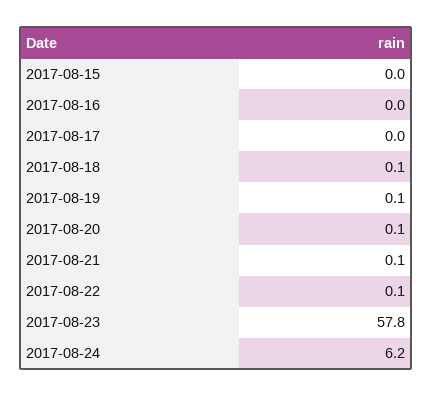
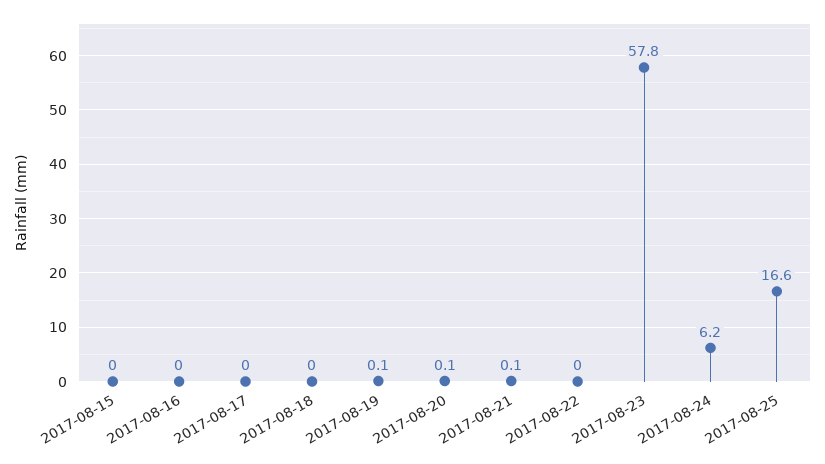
2017-08-18: 0.1 -> 0
2017-08-22: 0.1 -> 0
2017-08-25: none -> 16.6

